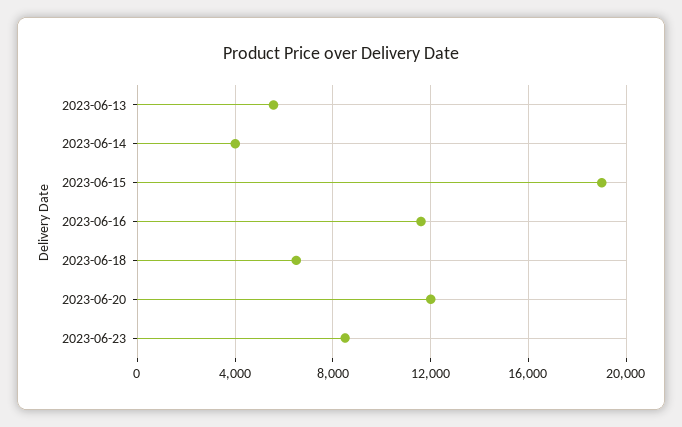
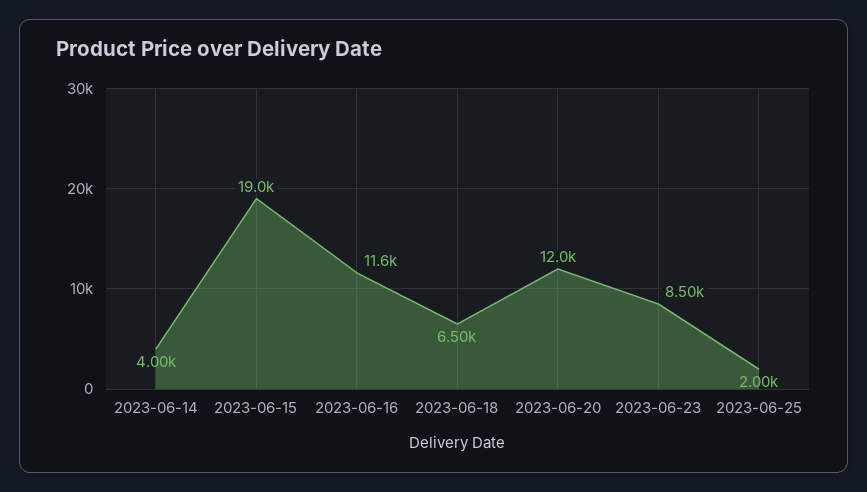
2023-06-13: 5500 -> none
2023-06-25: none -> 2000

